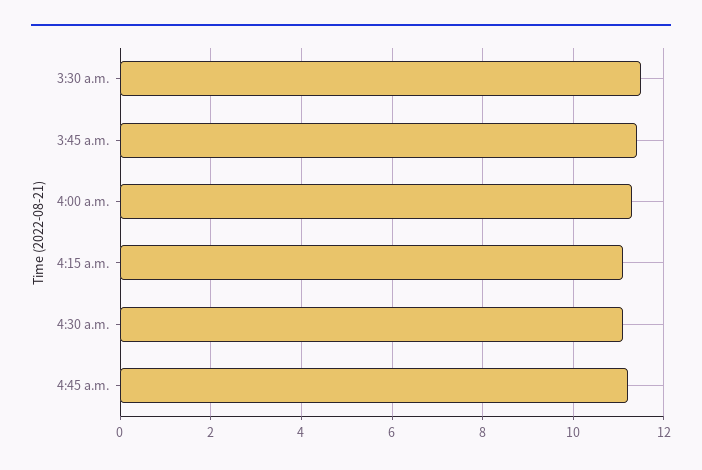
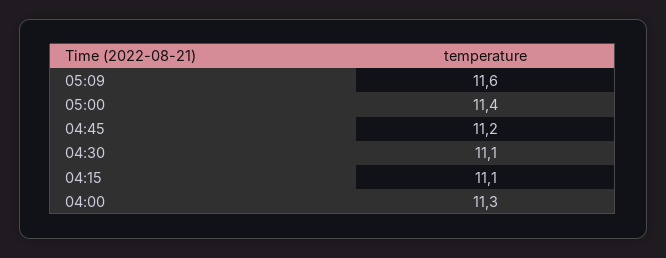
3:30 a.m.: 11.5 -> none
3:45 a.m.: 11.5 -> none
05:09: none -> 11.6
05:00: none -> 11.4

